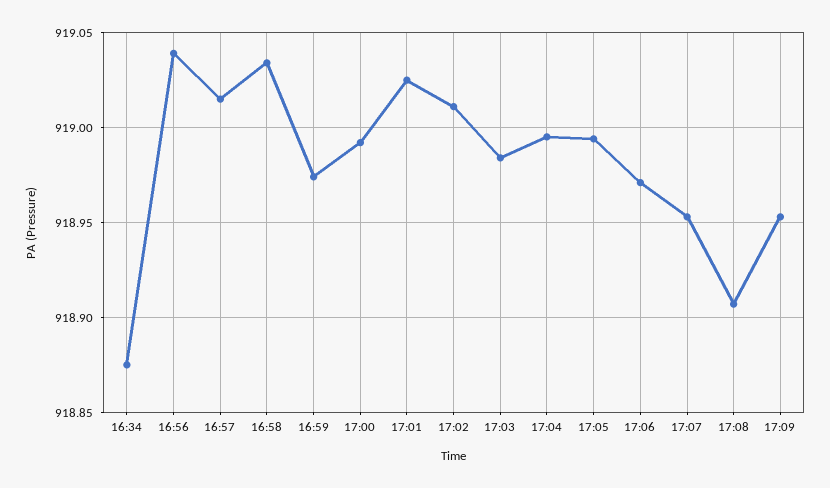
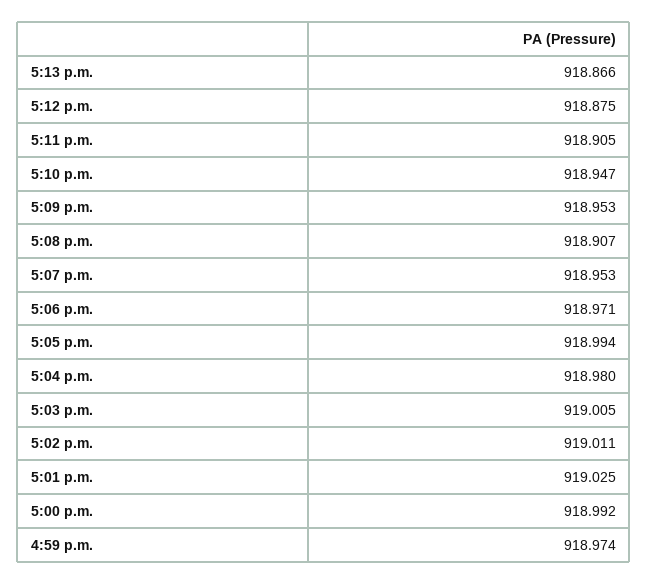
16:34: 918.875 -> none
16:56: 919.04 -> none
16:57: 919.015 -> none
16:58: 919.035 -> none
17:03: 918.985 -> 919.005
17:04: 918.995 -> 918.98
5:13 p.m.: none -> 918.866
5:12 p.m.: none -> 918.875
5:11 p.m.: none -> 918.905
5:10 p.m.: none -> 918.947

